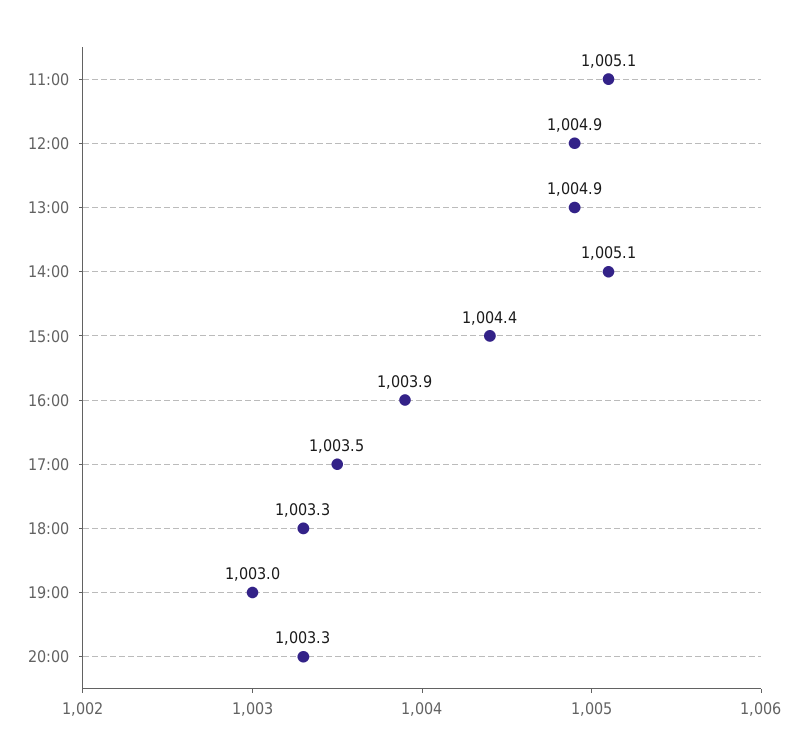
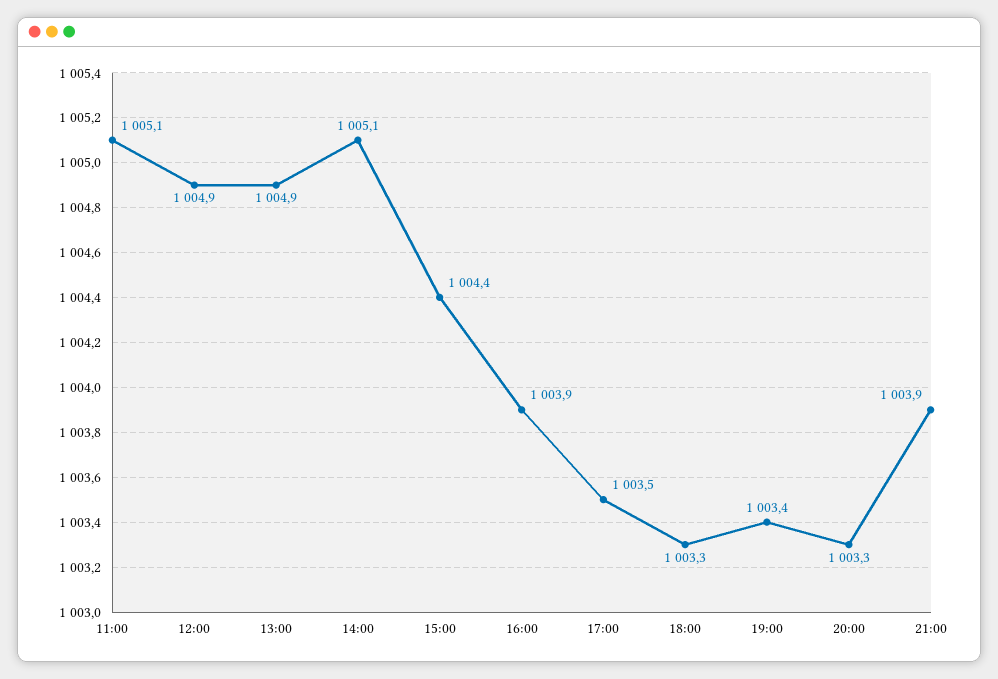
19:00: 1003 -> 1003.4
21:00: none -> 1003.9

